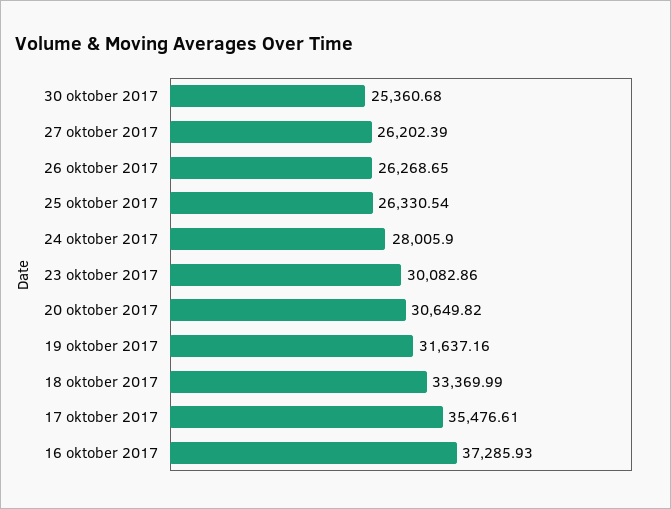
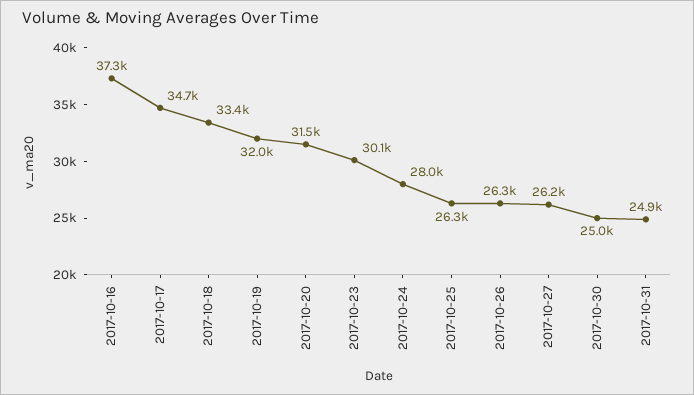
30 oktober 2017: 25360.68 -> 25000
20 oktober 2017: 30649.82 -> 31500
19 oktober 2017: 31637.16 -> 32000
17 oktober 2017: 35476.61 -> 34700
2017-10-31: none -> 24900

